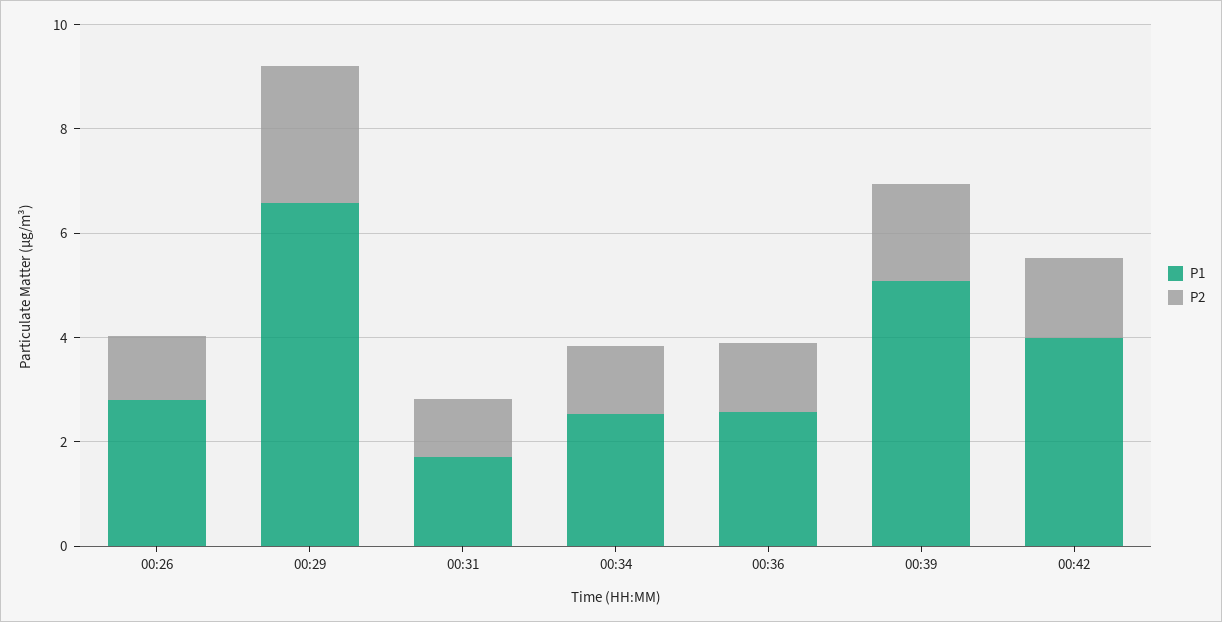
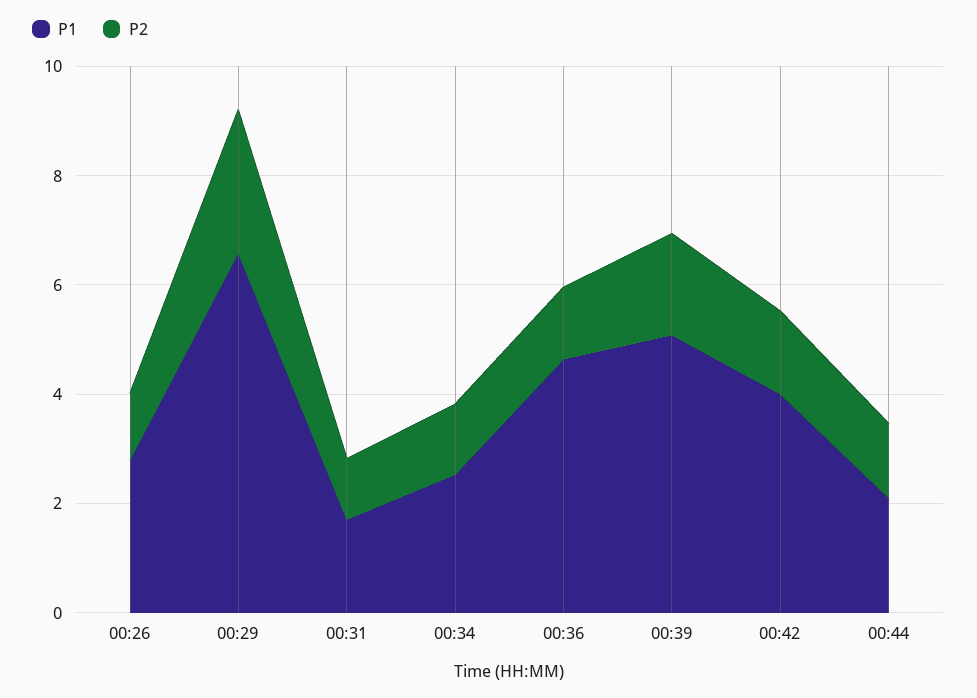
P1, 00:36: 2.5 -> 4.5
P1, 00:44: none -> 2
P2, 00:44: none -> 1.5

